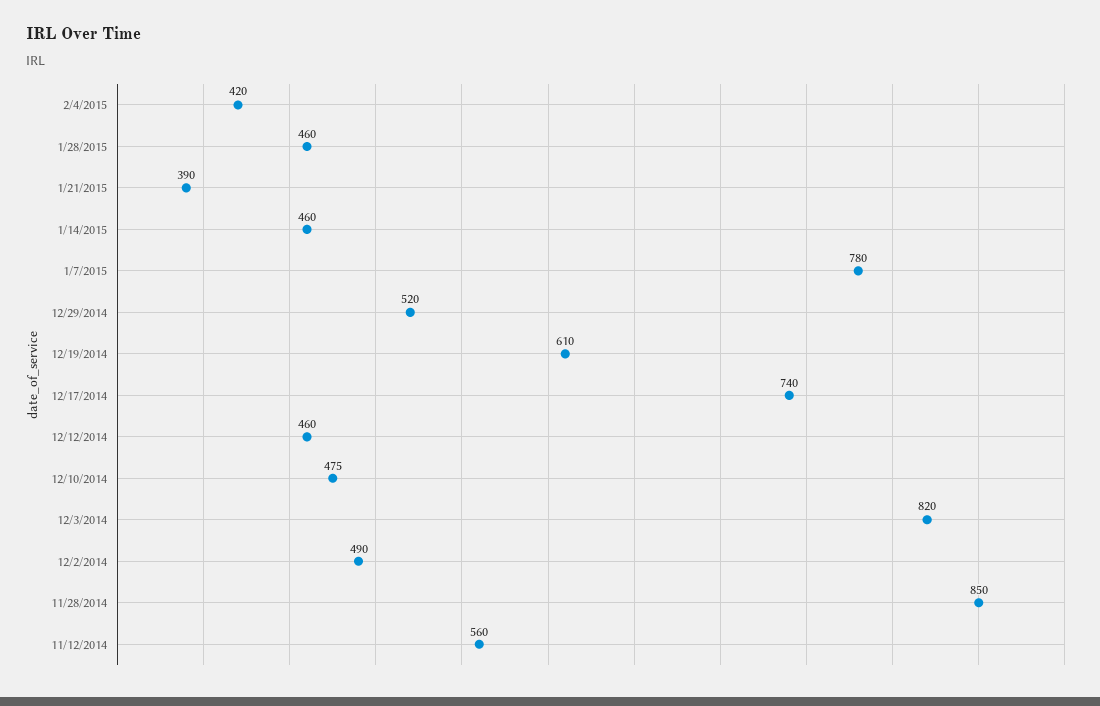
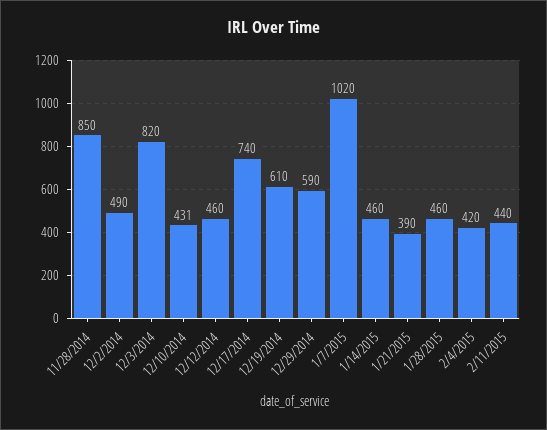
1/7/2015: 780 -> 1020
12/29/2014: 520 -> 590
12/10/2014: 475 -> 431
11/12/2014: 560 -> none
2/11/2015: none -> 440

